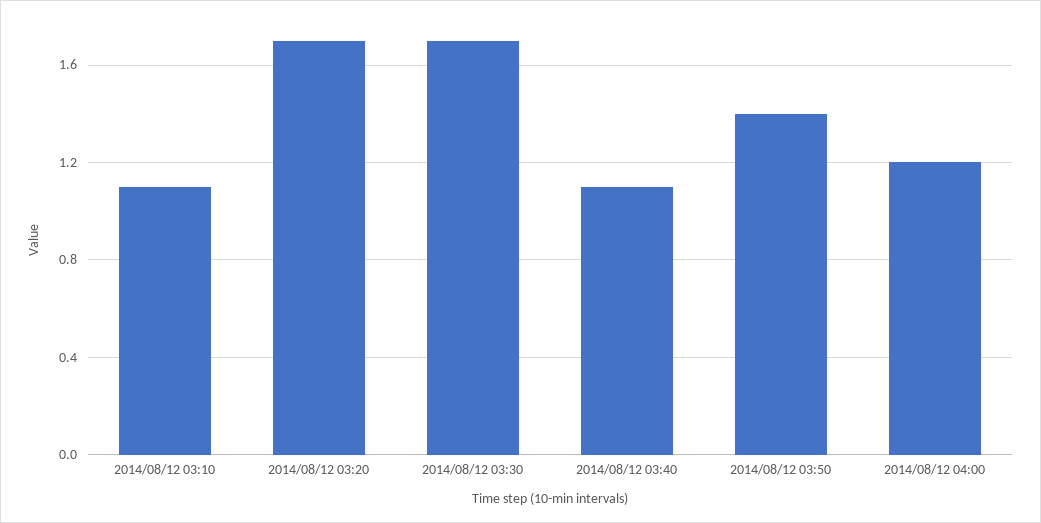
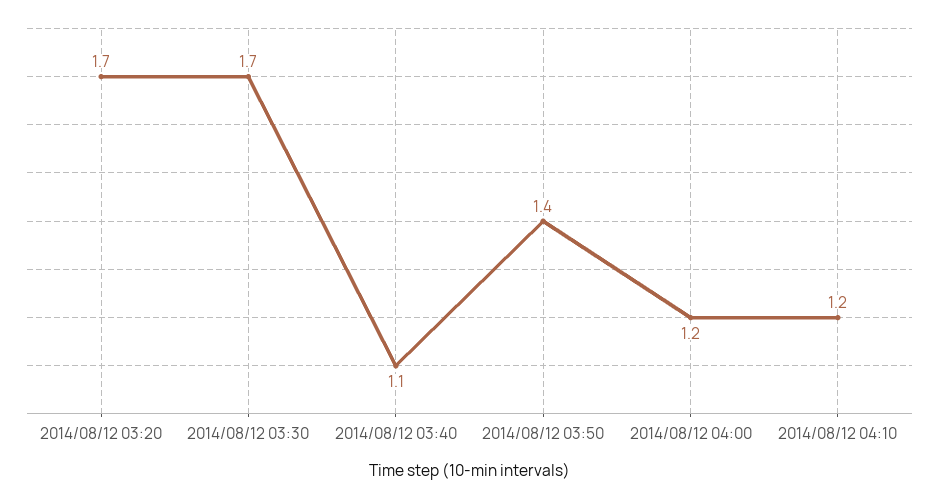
2014/08/12 03:10: 1.1 -> none
2014/08/12 04:10: none -> 1.2

